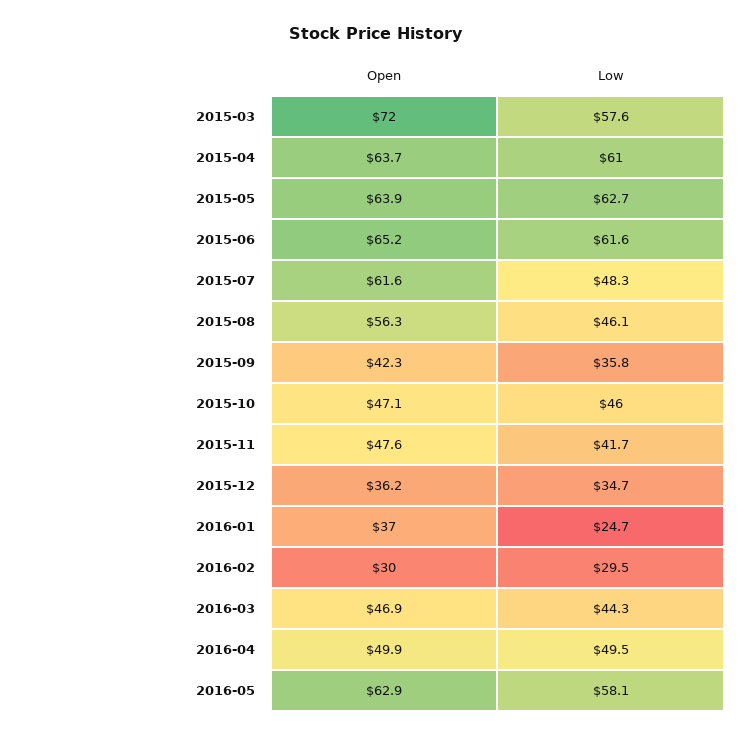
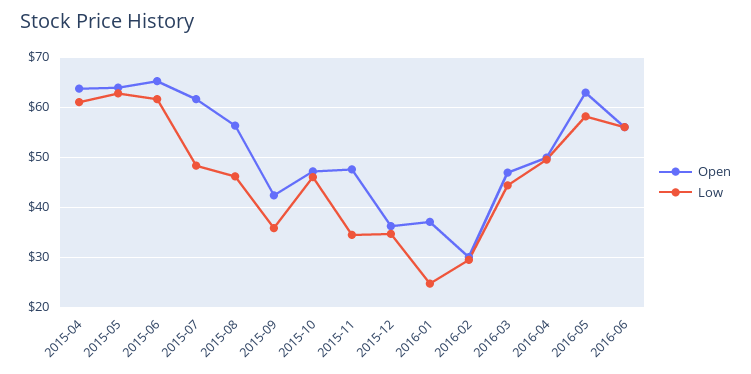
Open, 2015-03: 72 -> none
Low, 2015-03: 57.6 -> none
Low, 2015-11: 41.7 -> 34
Open, 2016-06: none -> 56
Low, 2016-06: none -> 56

